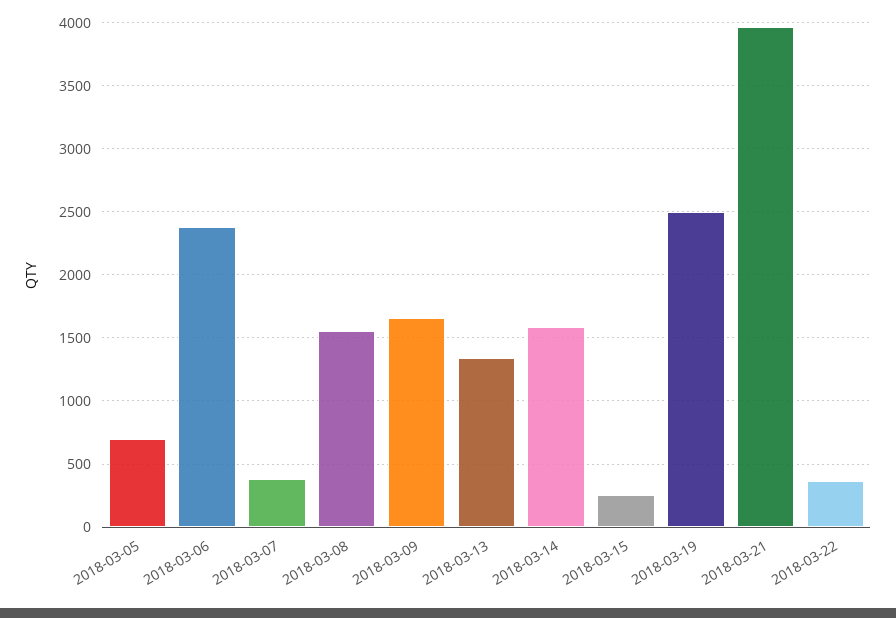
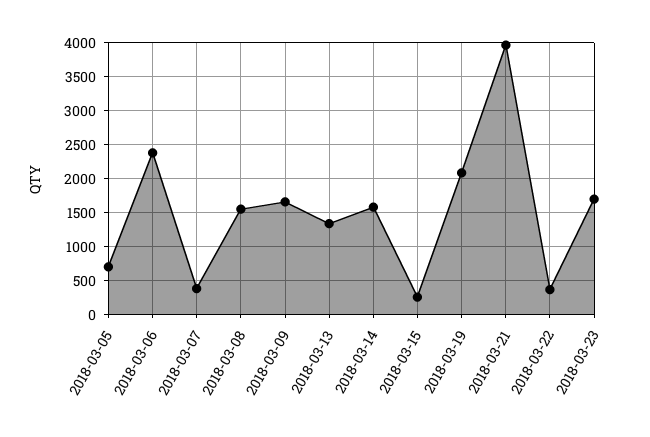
2018-03-19: 2500 -> 2100
2018-03-23: none -> 1700

